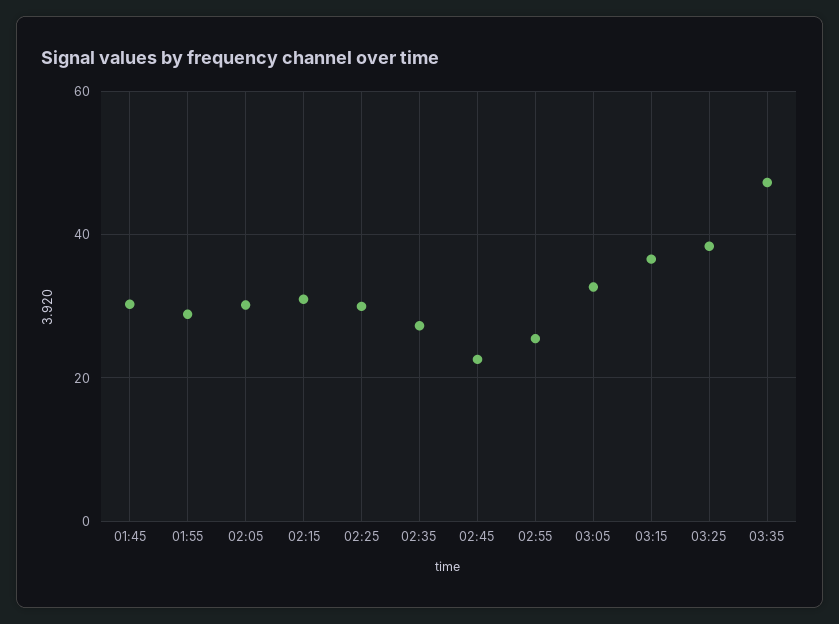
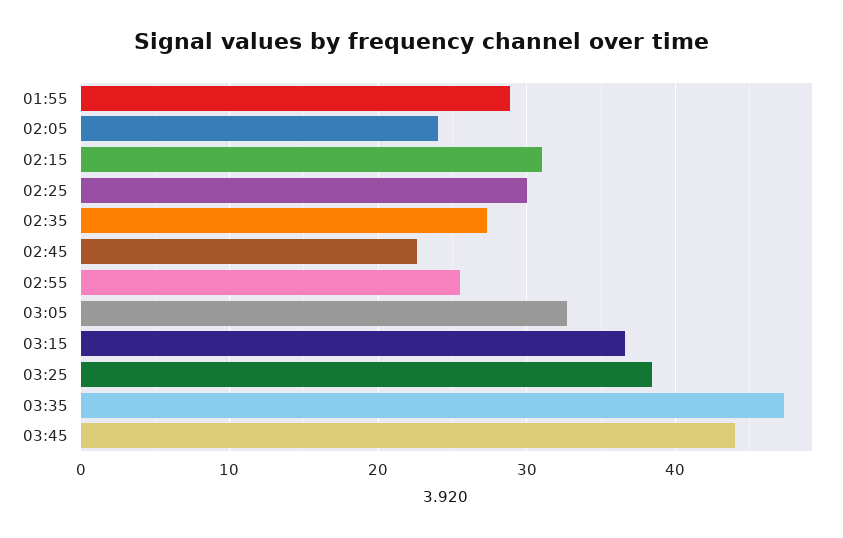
01:45: 30 -> none
02:05: 30 -> 24
03:45: none -> 44

